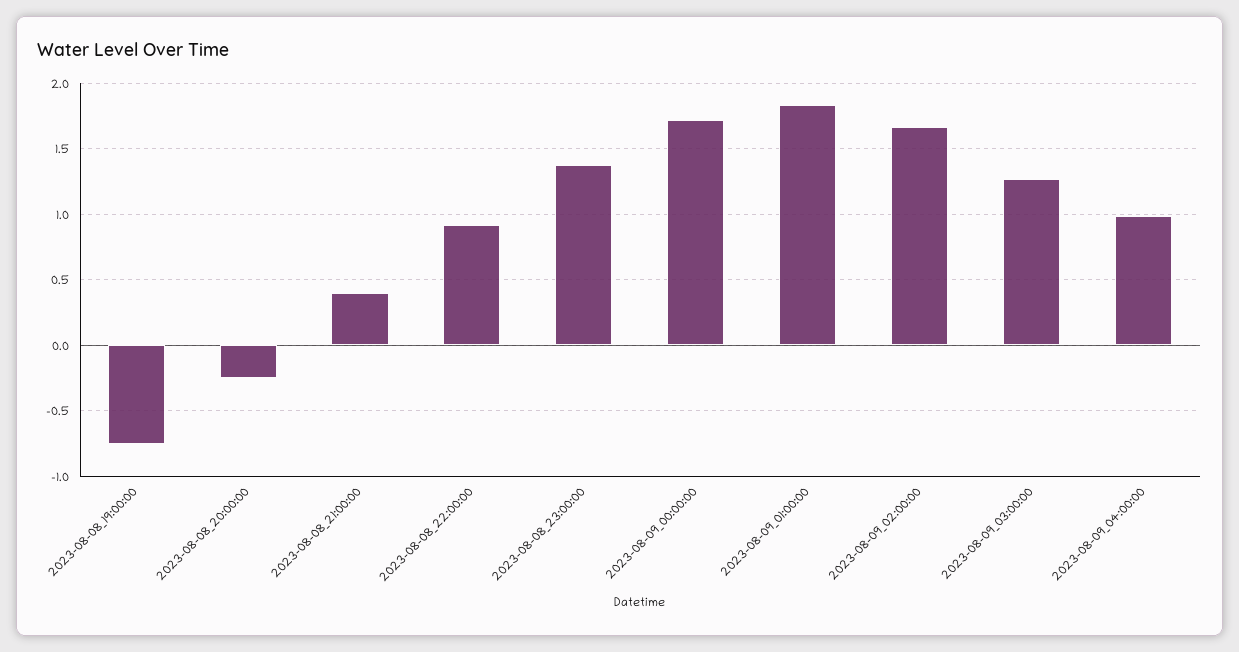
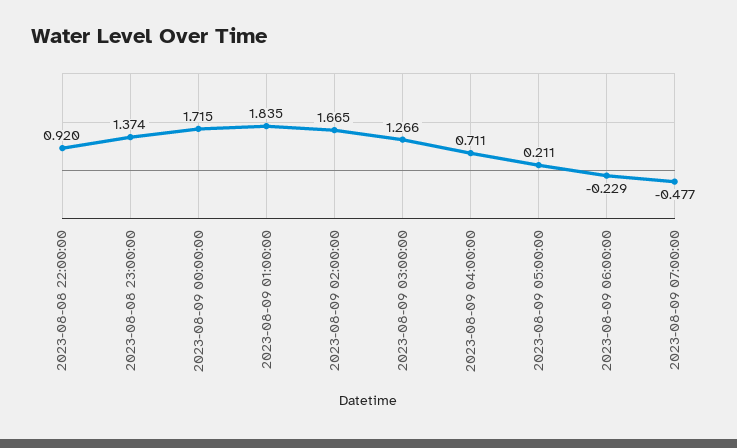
2023-08-08_19:00:00: -0.75 -> none
2023-08-08_20:00:00: -0.25 -> none
2023-08-08_21:00:00: 0.4 -> none
2023-08-09_04:00:00: 1 -> 0.711
2023-08-09 05:00:00: none -> 0.211
2023-08-09 06:00:00: none -> -0.229
2023-08-09 07:00:00: none -> -0.477

